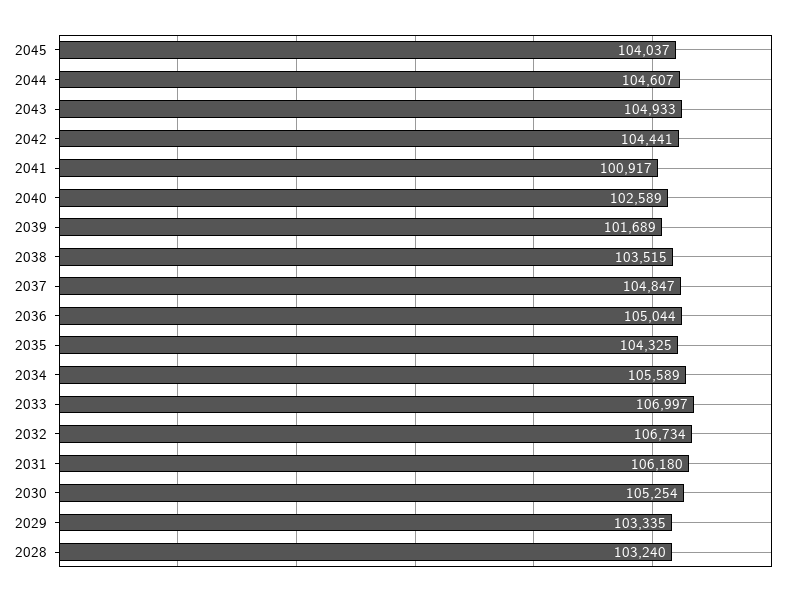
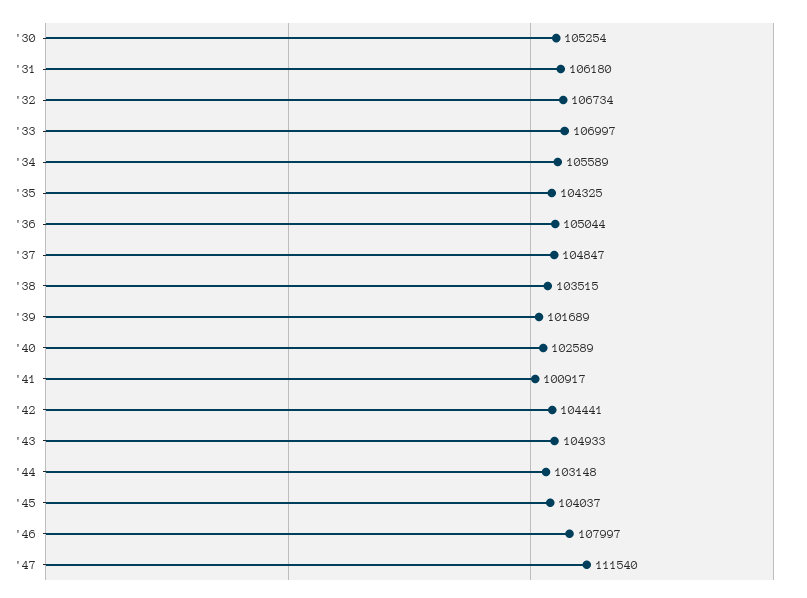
2044: 104607 -> 103148
2029: 103335 -> none
2028: 103240 -> none
'46: none -> 107997
'47: none -> 111540

